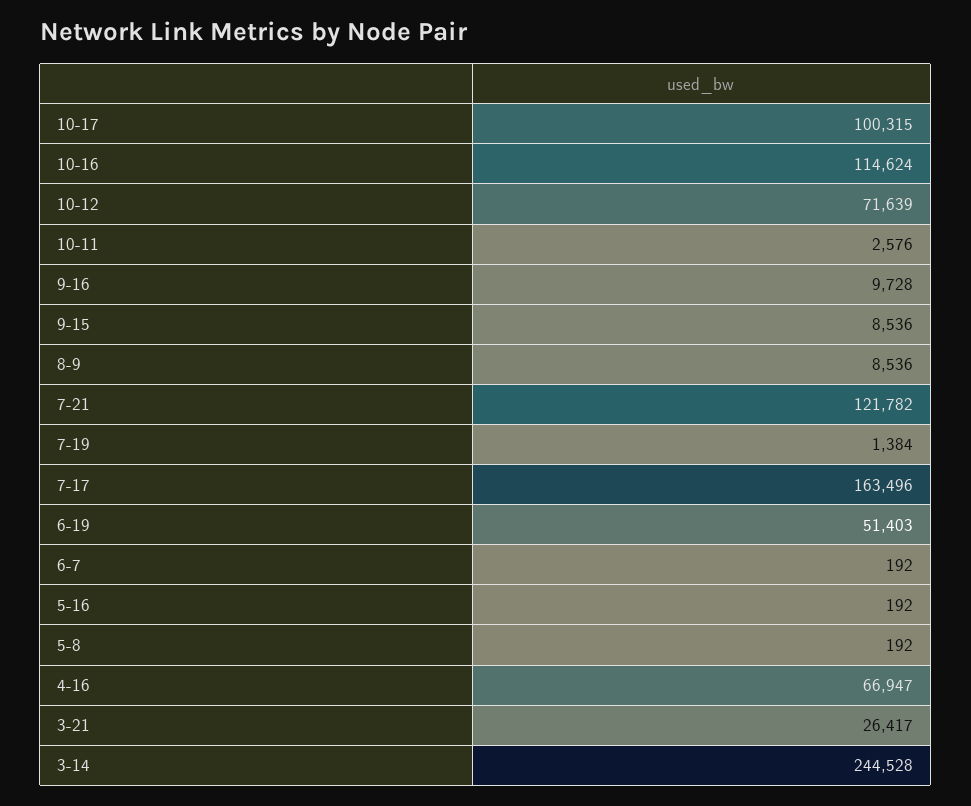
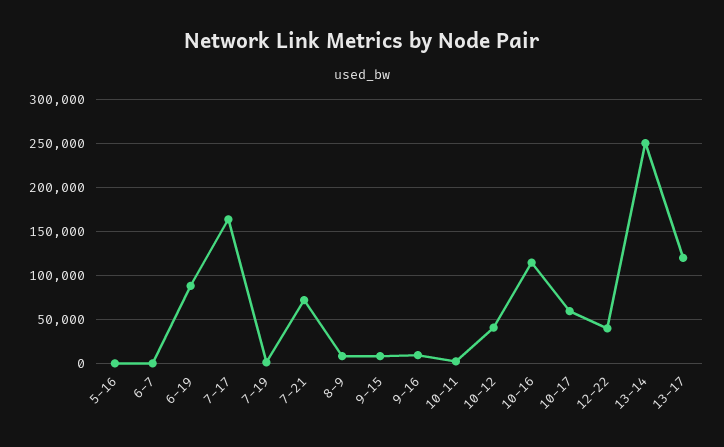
10-17: 100315 -> 60000
10-12: 71639 -> 40000
7-21: 121782 -> 70000
6-19: 51403 -> 90000
5-8: 192 -> none
4-16: 66947 -> none
3-21: 26417 -> none
3-14: 244528 -> none
12-22: none -> 40000
13-14: none -> 250000
13-17: none -> 120000

